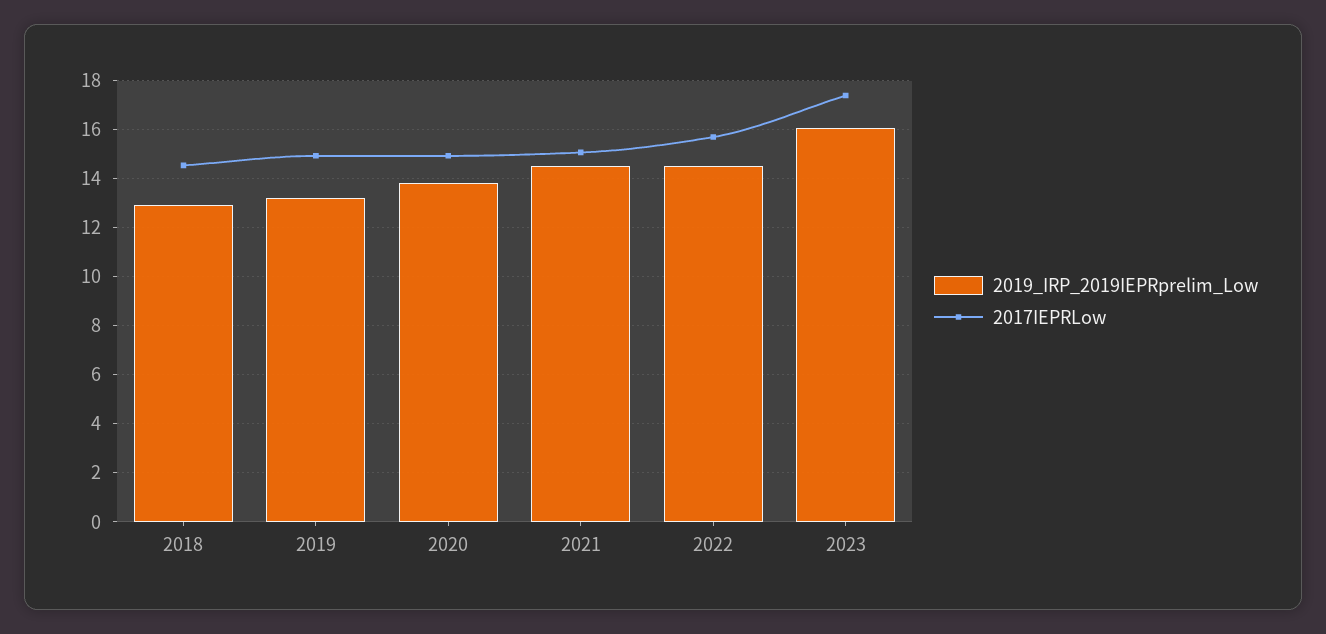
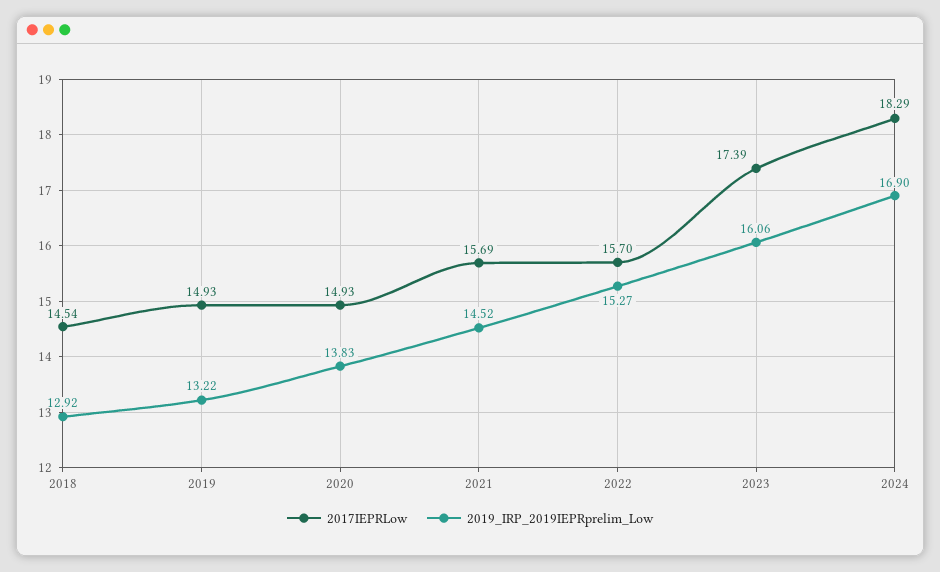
2017IEPRLow, 2021: 15 -> 15.69
2019_IRP_2019IEPRprelim_Low, 2022: 14.5 -> 15.27
2017IEPRLow, 2024: none -> 18.29
2019_IRP_2019IEPRprelim_Low, 2024: none -> 16.9

